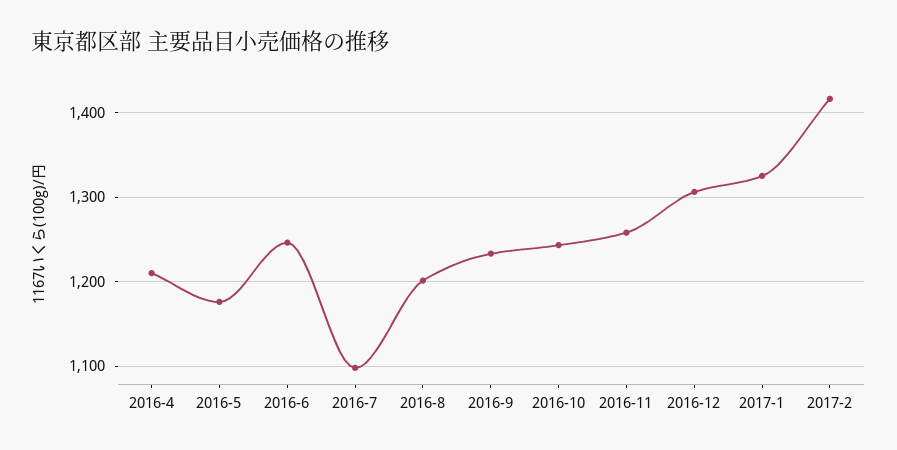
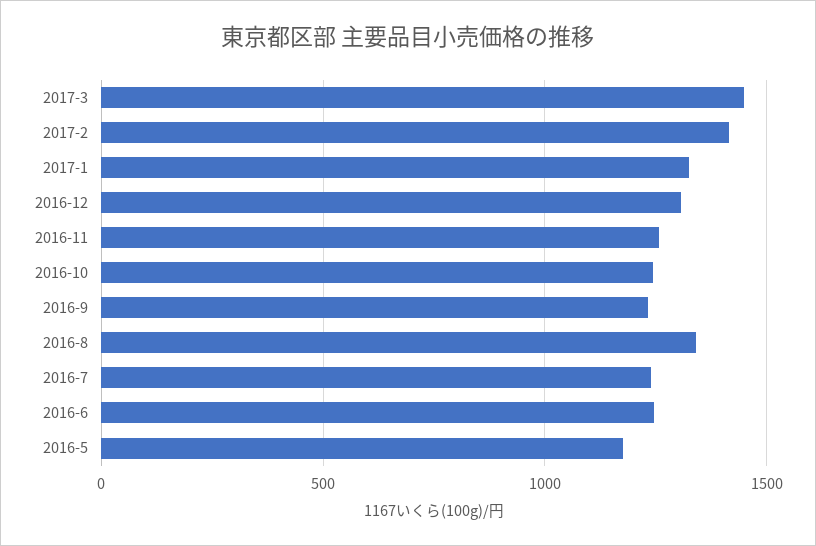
2016-4: 1210 -> none
2016-7: 1100 -> 1250
2016-8: 1200 -> 1350
2017-3: none -> 1450

